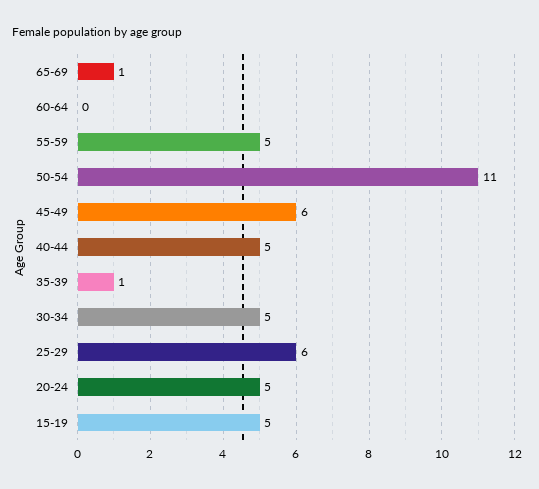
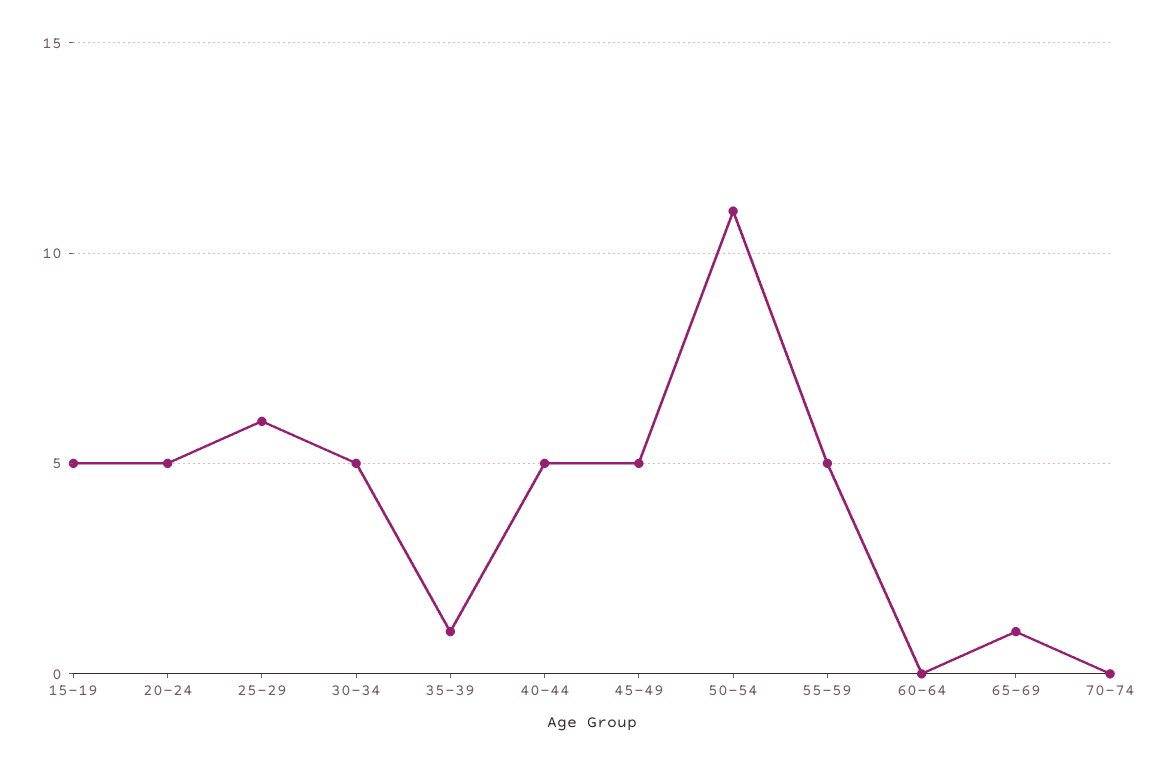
45-49: 6 -> 5
70-74: none -> 0

